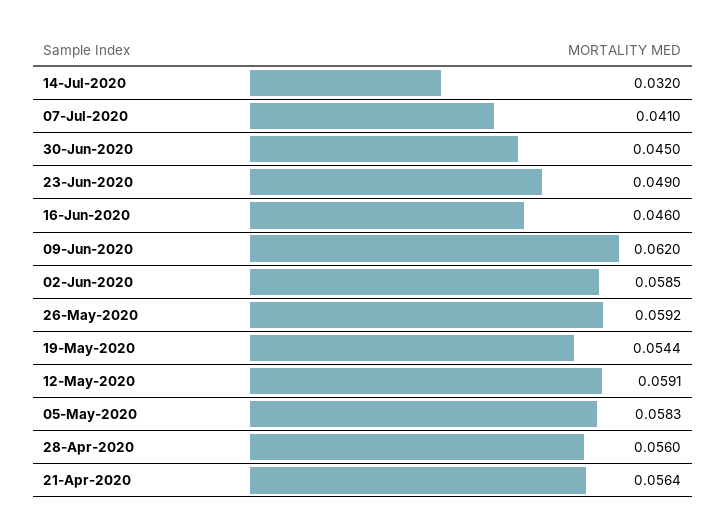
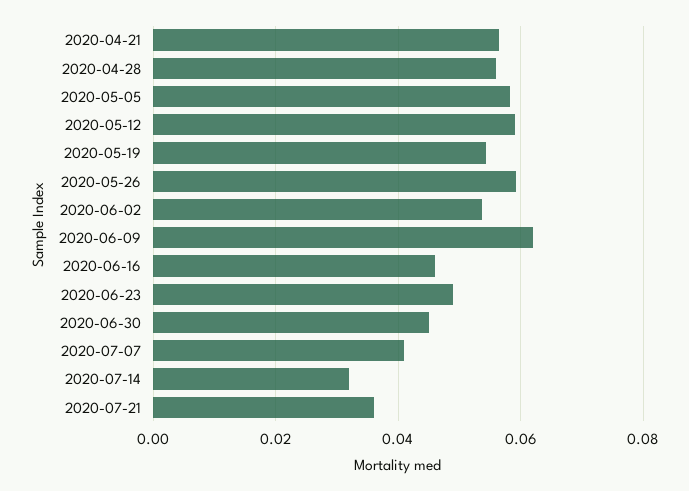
02-Jun-2020: 0.0585 -> 0.054
2020-07-21: none -> 0.036

